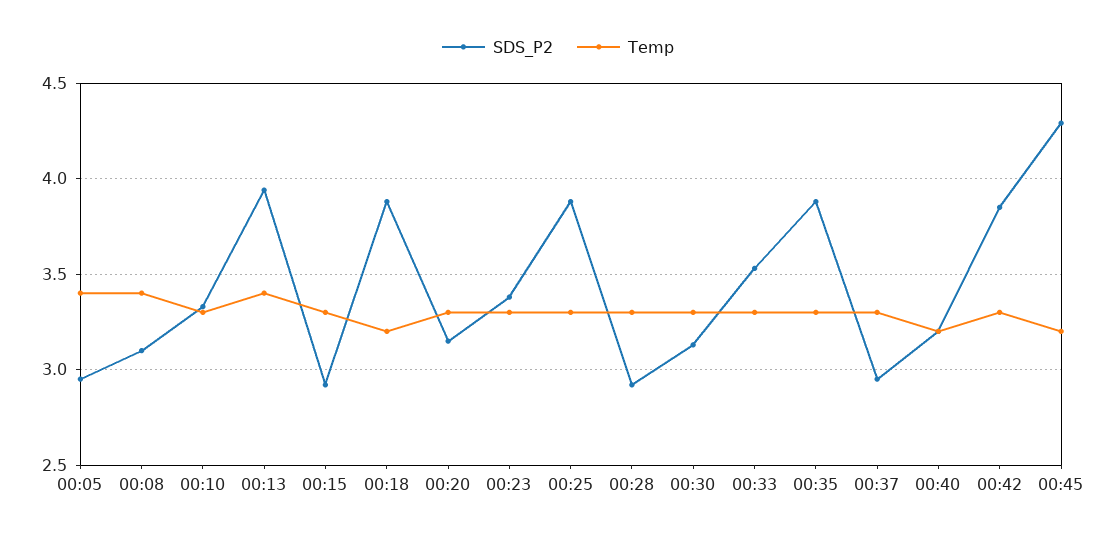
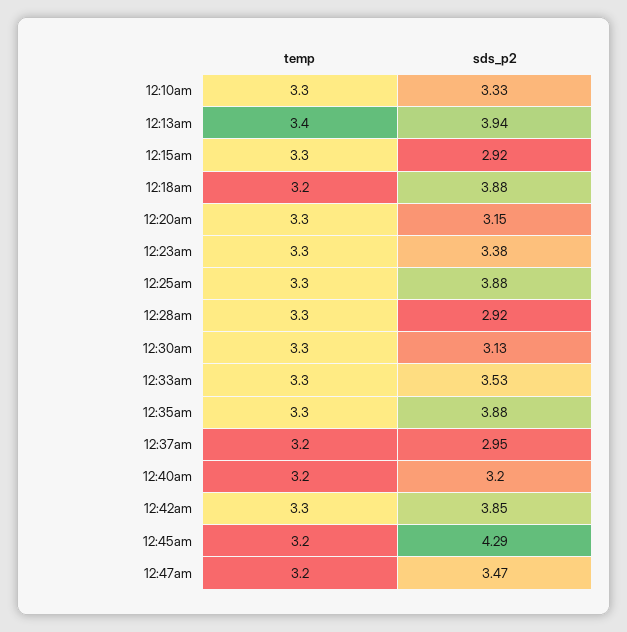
SDS_P2, 00:05: 2.95 -> none
Temp, 00:05: 3.4 -> none
SDS_P2, 00:08: 3.1 -> none
Temp, 00:08: 3.4 -> none
Temp, 00:37: 3.3 -> 3.2
Temp, 12:47am: none -> 3.2
SDS_P2, 12:47am: none -> 3.47

